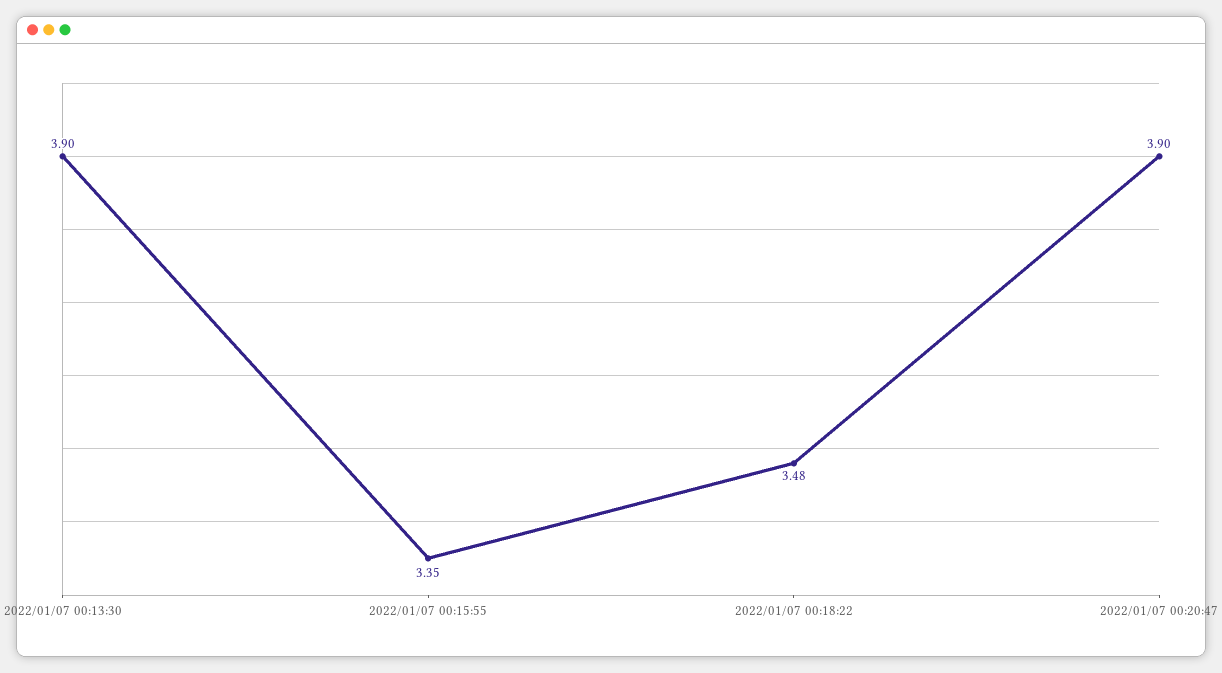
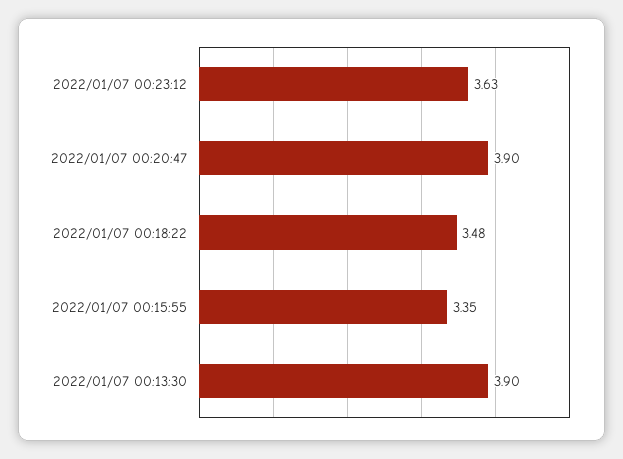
2022/01/07 00:23:12: none -> 3.63

